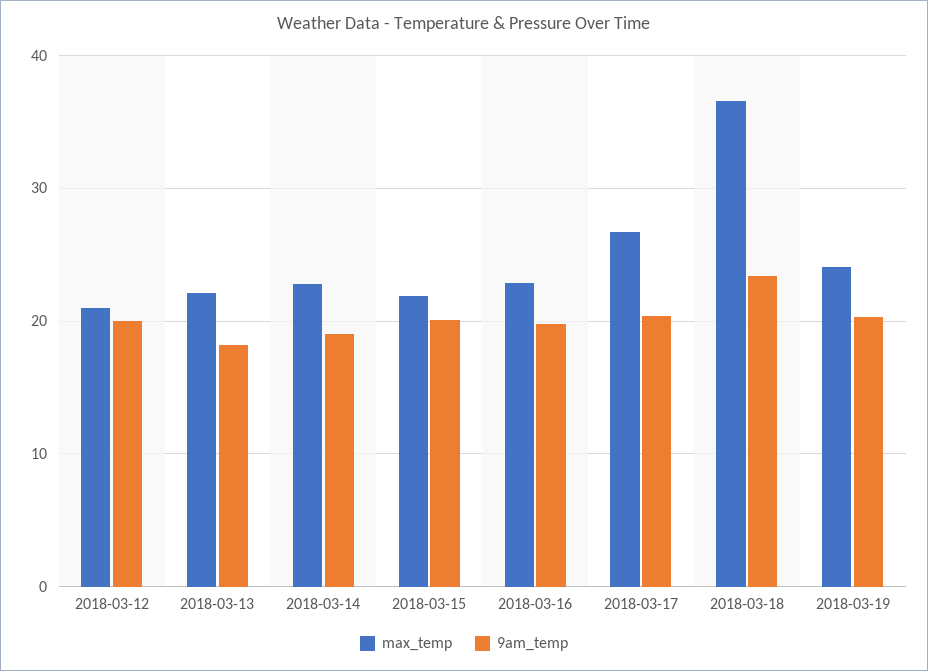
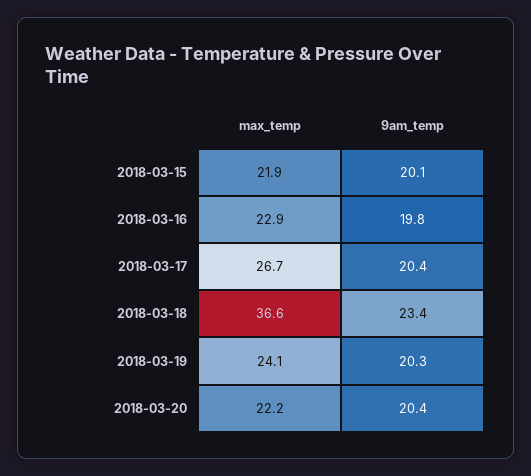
max_temp, 2018-03-12: 21 -> none
9am_temp, 2018-03-12: 20 -> none
max_temp, 2018-03-13: 22 -> none
9am_temp, 2018-03-13: 18 -> none
max_temp, 2018-03-14: 23 -> none
9am_temp, 2018-03-14: 19 -> none
max_temp, 2018-03-20: none -> 22.2
9am_temp, 2018-03-20: none -> 20.4

